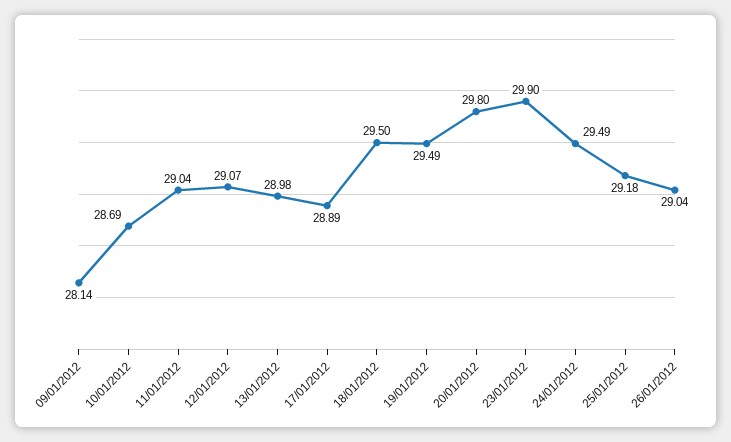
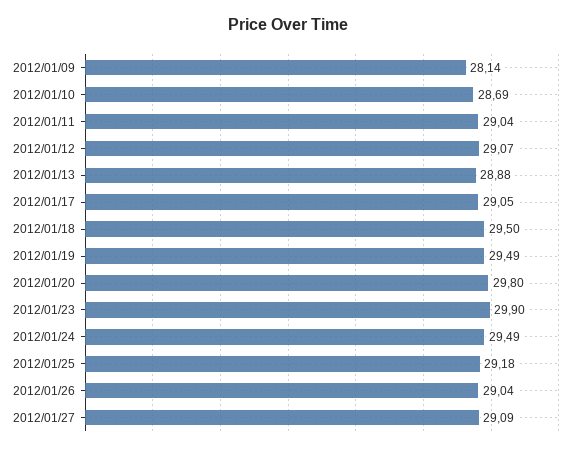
13/01/2012: 28.98 -> 28.88
17/01/2012: 28.89 -> 29.05
2012/01/27: none -> 29.09

